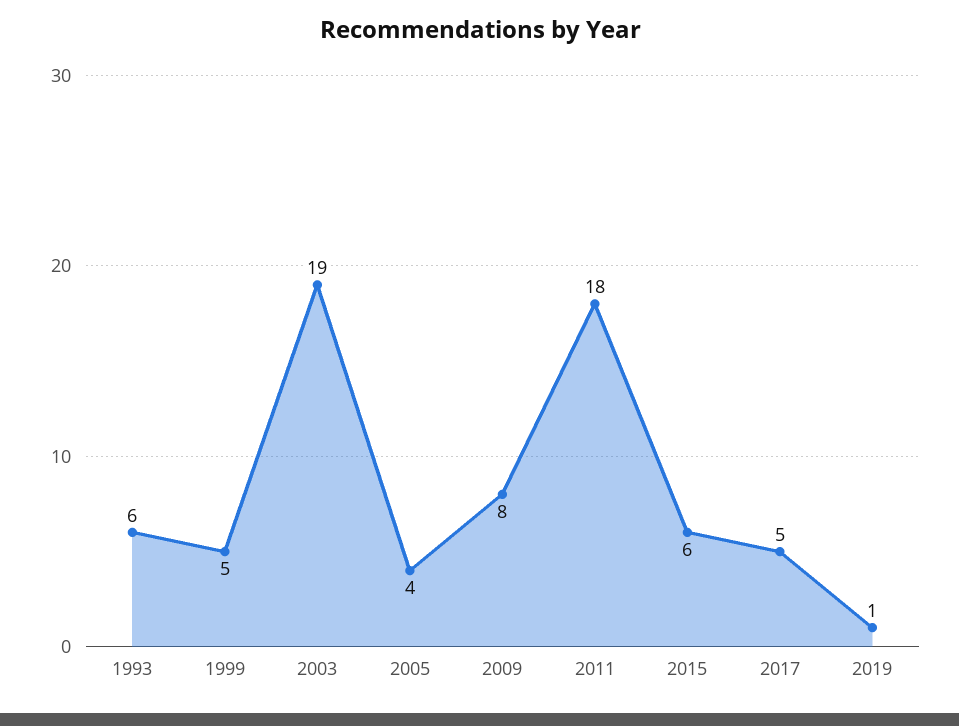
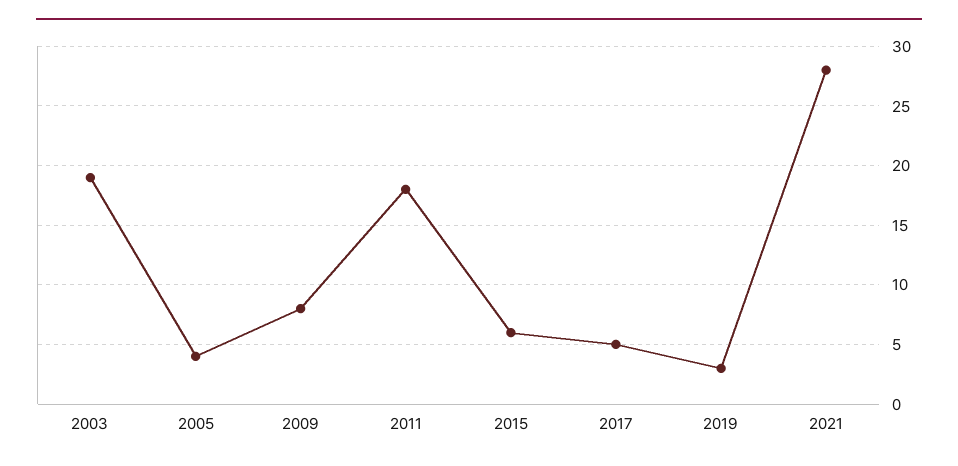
1993: 6 -> none
1999: 5 -> none
2019: 1 -> 3
2021: none -> 28

